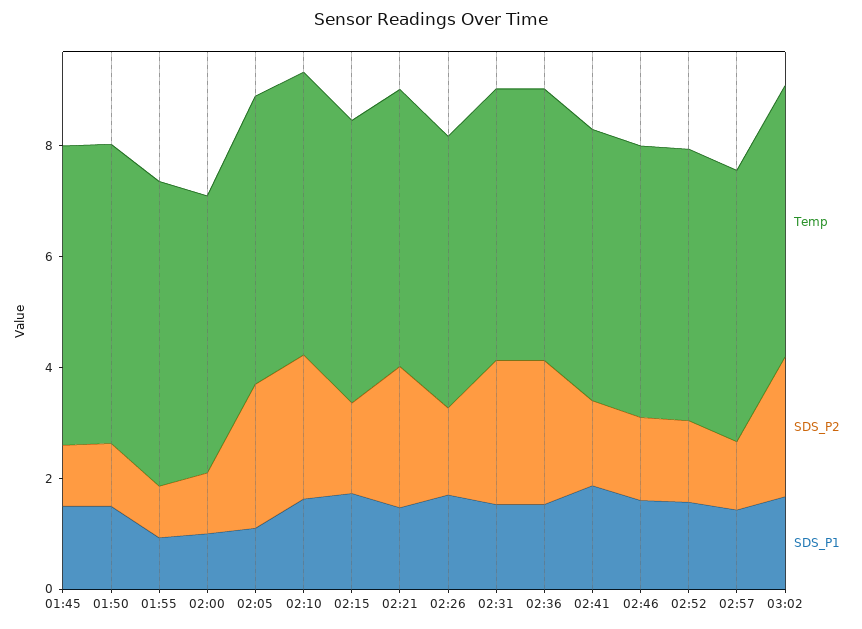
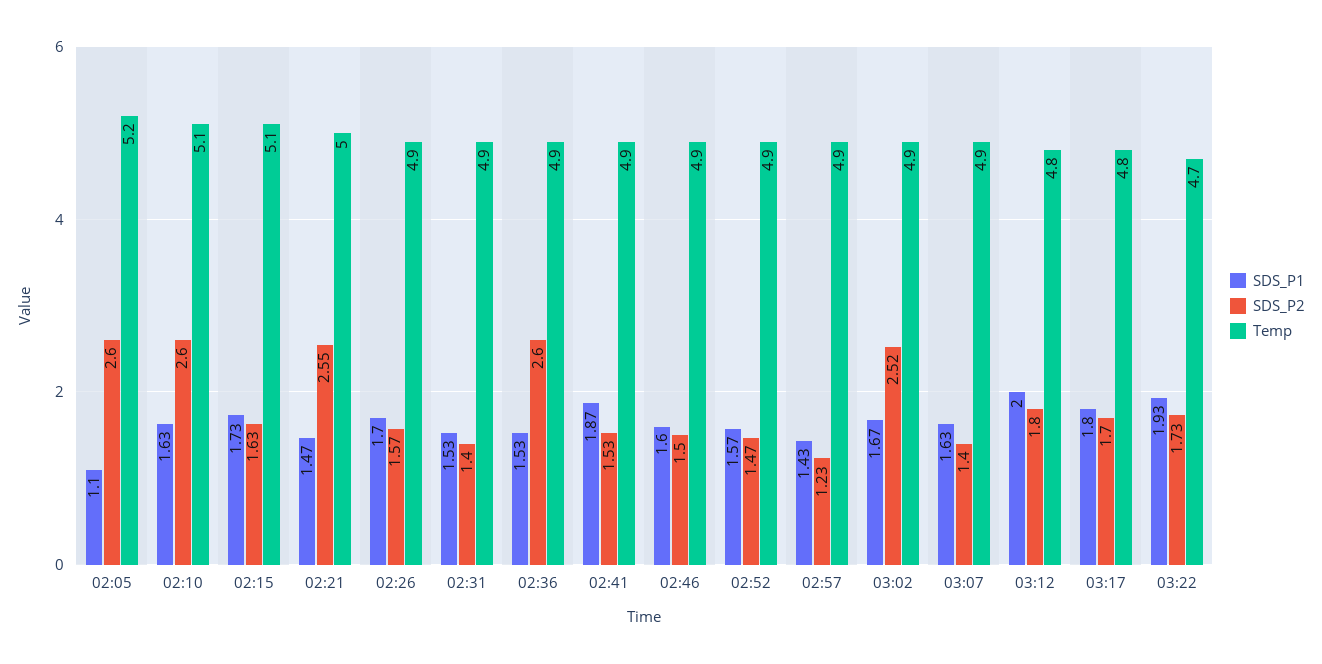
Temp, 01:45: 5.5 -> none
SDS_P2, 01:45: 1 -> none
SDS_P1, 01:45: 1.5 -> none
Temp, 01:50: 5.5 -> none
SDS_P2, 01:50: 1 -> none
SDS_P1, 01:50: 1.5 -> none
Temp, 01:55: 5.5 -> none
SDS_P2, 01:55: 1 -> none
SDS_P1, 01:55: 1 -> none
Temp, 02:00: 5 -> none
SDS_P2, 02:00: 1 -> none
SDS_P1, 02:00: 1 -> none
SDS_P2, 02:31: 2.5 -> 1.4
SDS_P1, 03:07: none -> 1.63
SDS_P2, 03:07: none -> 1.4
Temp, 03:07: none -> 4.9
SDS_P1, 03:12: none -> 2
SDS_P2, 03:12: none -> 1.8
Temp, 03:12: none -> 4.8
SDS_P1, 03:17: none -> 1.8
SDS_P2, 03:17: none -> 1.7
Temp, 03:17: none -> 4.8
SDS_P1, 03:22: none -> 1.93
SDS_P2, 03:22: none -> 1.73
Temp, 03:22: none -> 4.7

